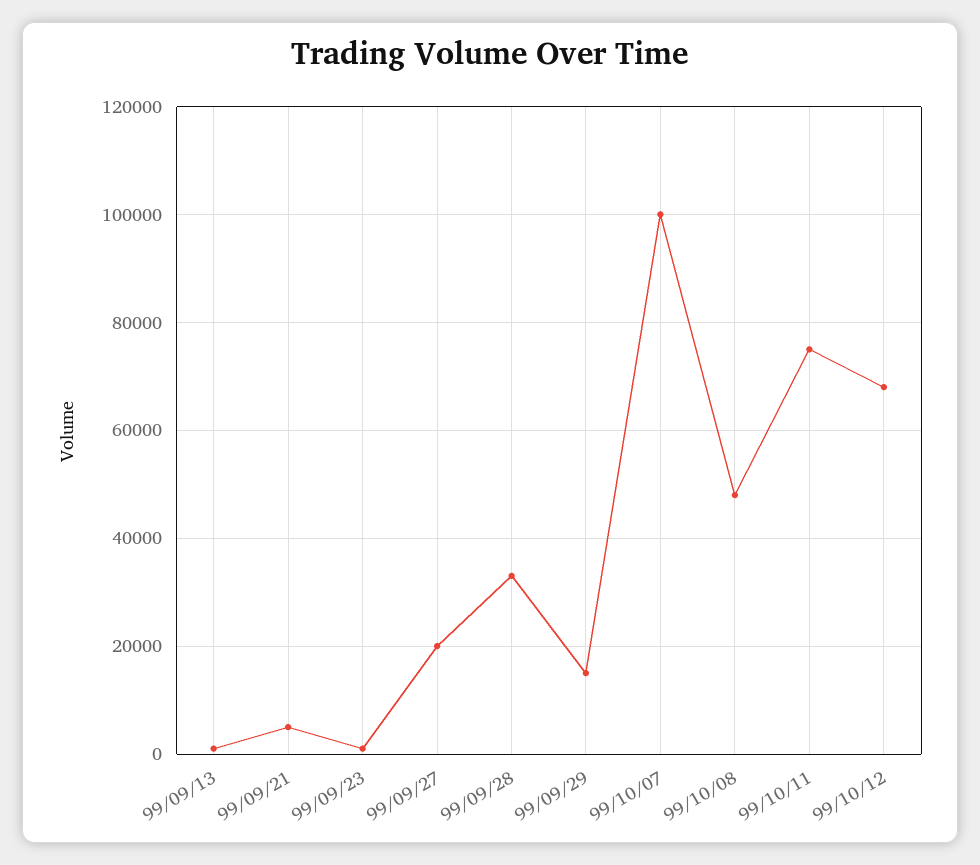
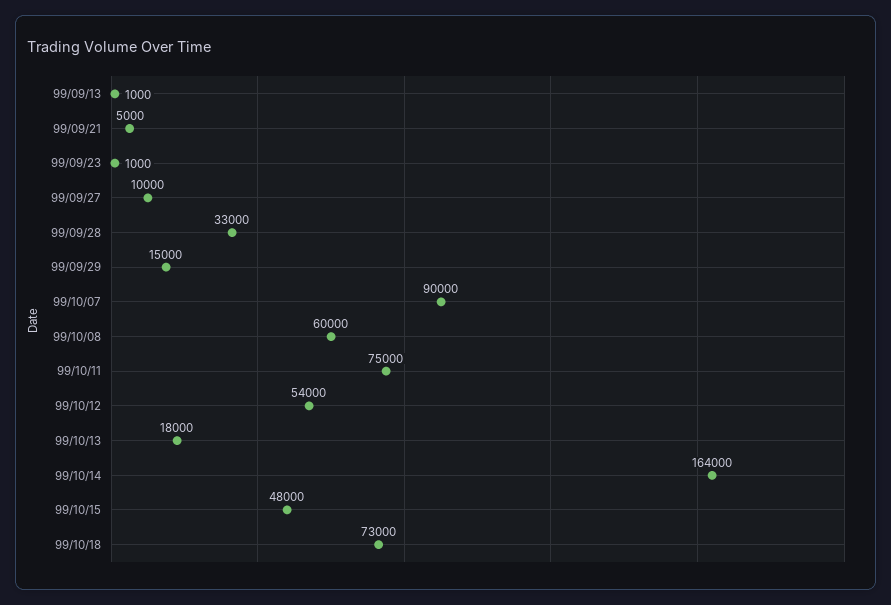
99/09/27: 20000 -> 10000
99/10/07: 100000 -> 90000
99/10/08: 48000 -> 60000
99/10/12: 68000 -> 54000
99/10/13: none -> 18000
99/10/14: none -> 164000
99/10/15: none -> 48000
99/10/18: none -> 73000

